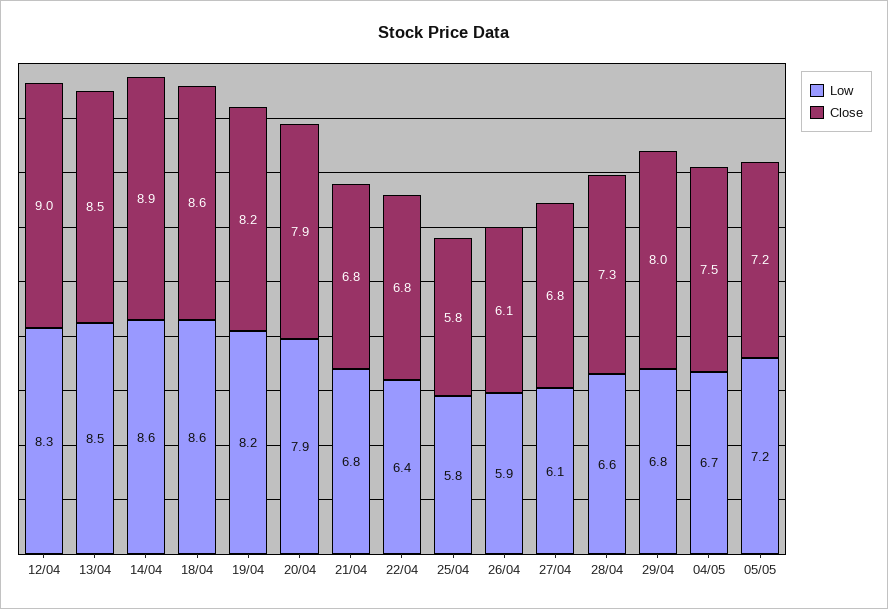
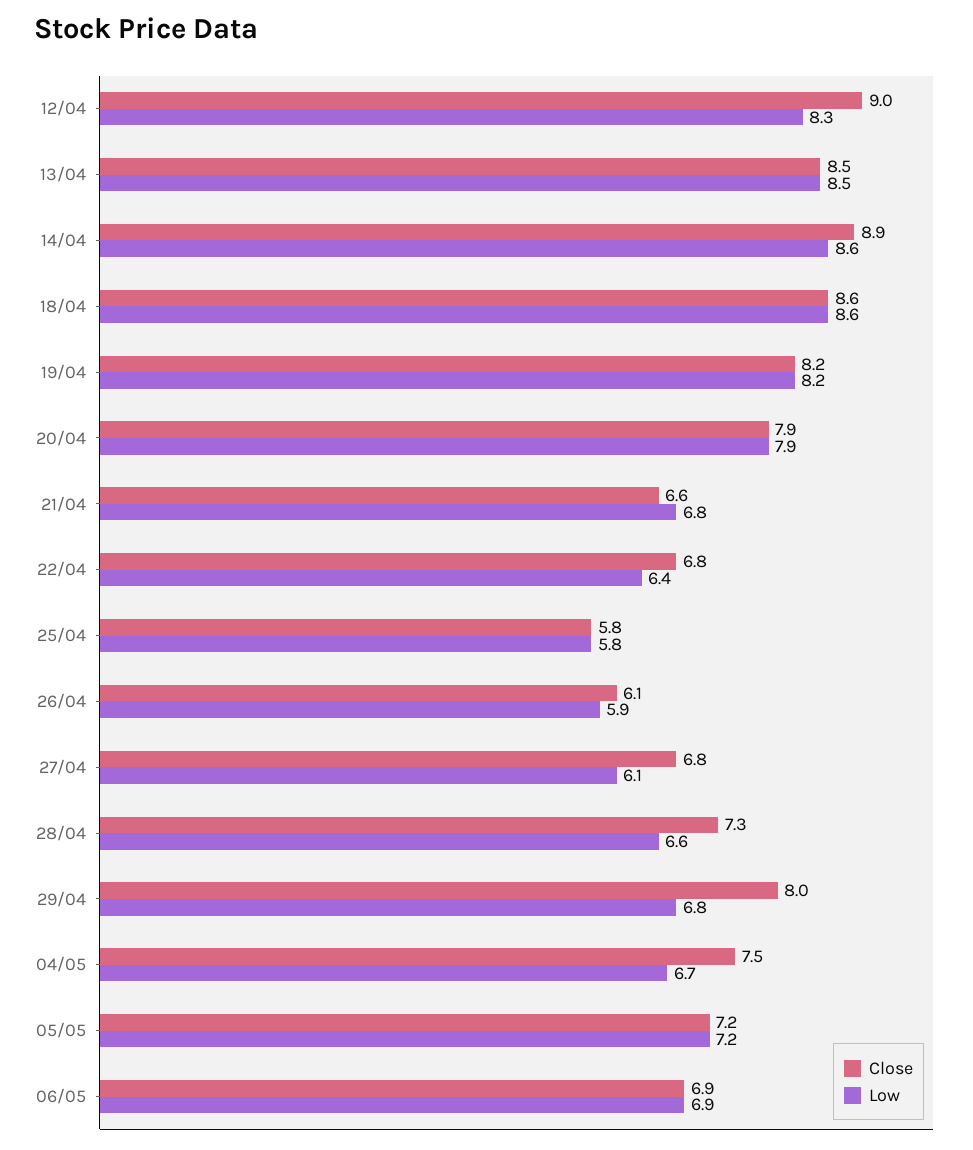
Close, 21/04: 6.8 -> 6.6
Close, 06/05: none -> 6.9
Low, 06/05: none -> 6.9

